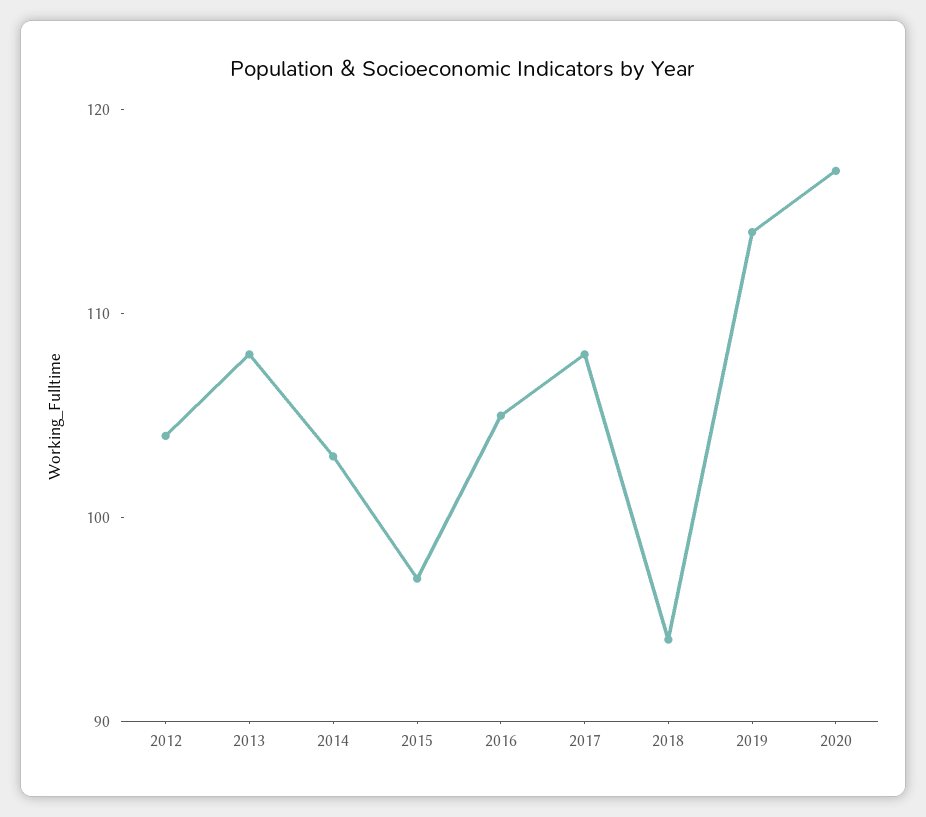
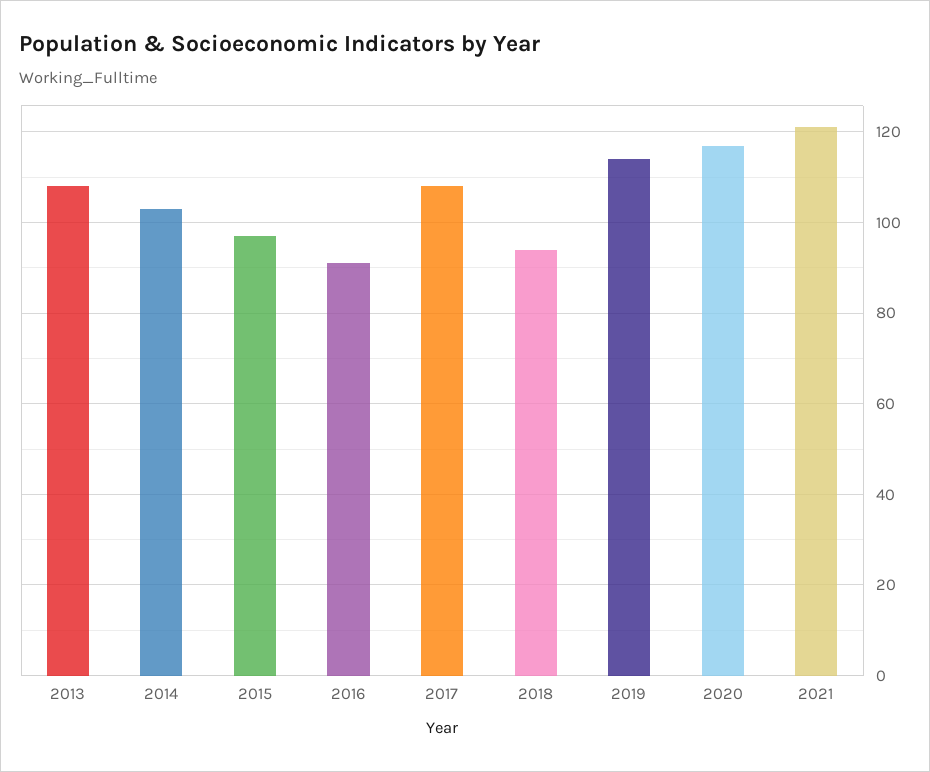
2012: 104 -> none
2016: 105 -> 90
2021: none -> 120

